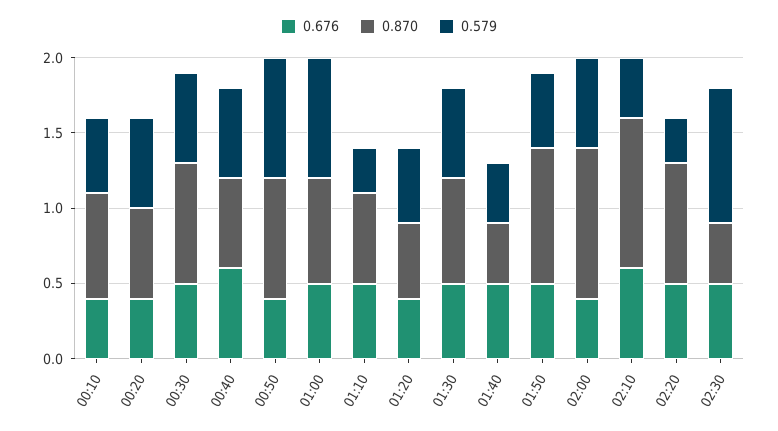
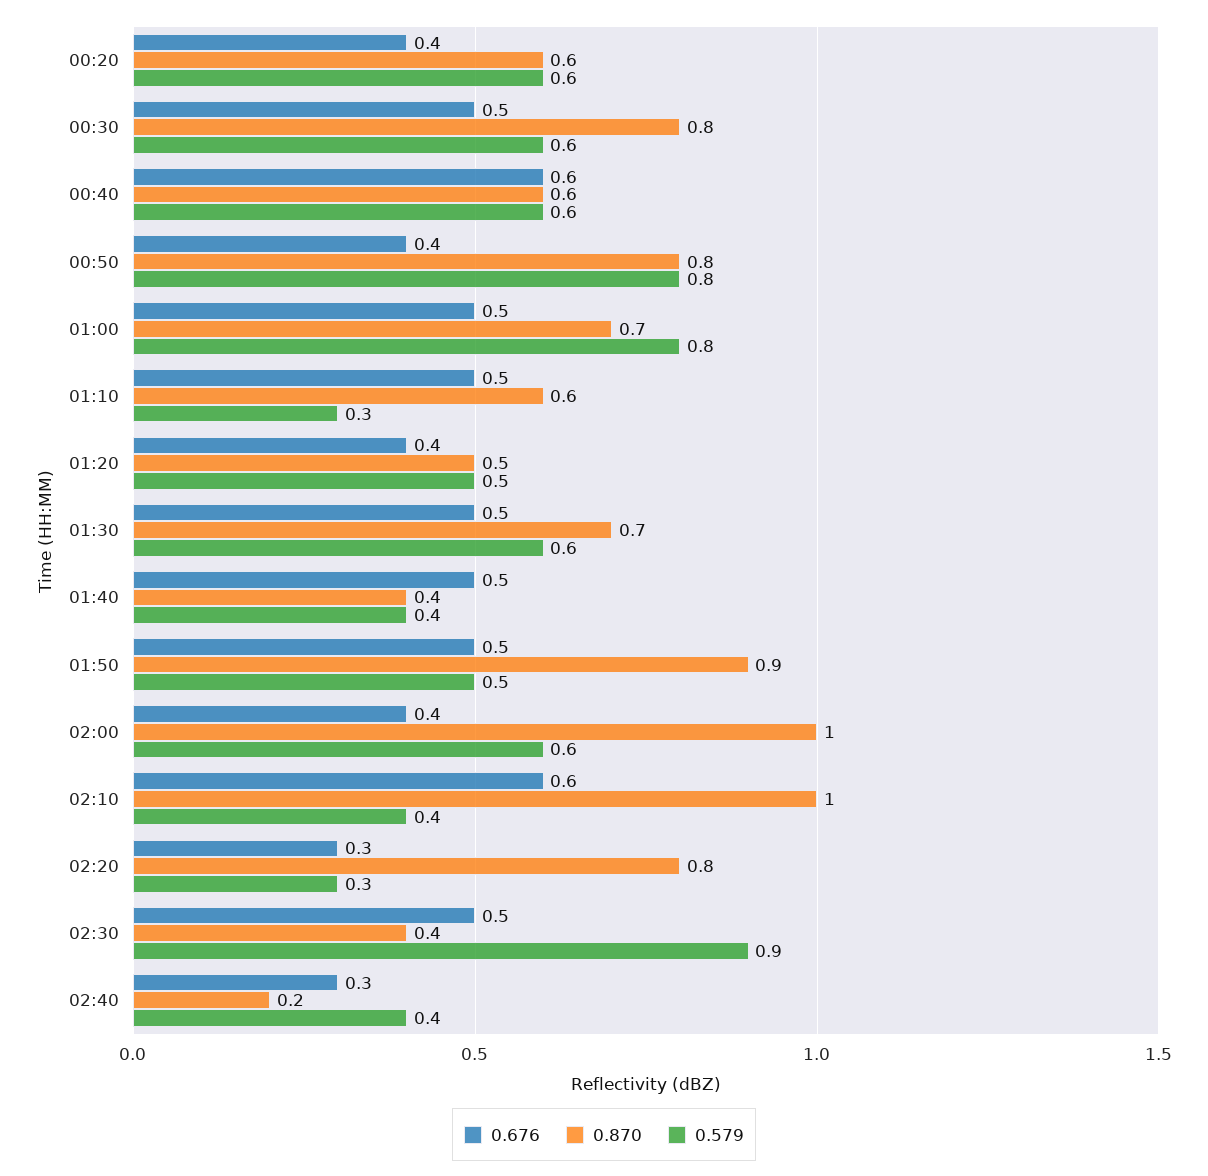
0.676, 00:10: 0.4 -> none
0.870, 00:10: 0.7 -> none
0.579, 00:10: 0.5 -> none
0.676, 02:20: 0.5 -> 0.3
0.676, 02:40: none -> 0.3
0.870, 02:40: none -> 0.2
0.579, 02:40: none -> 0.4

